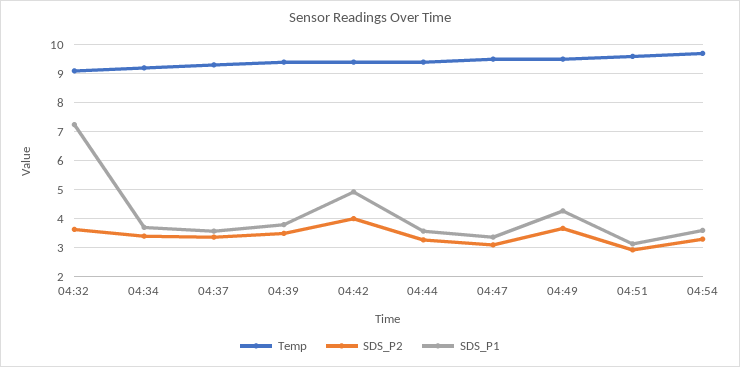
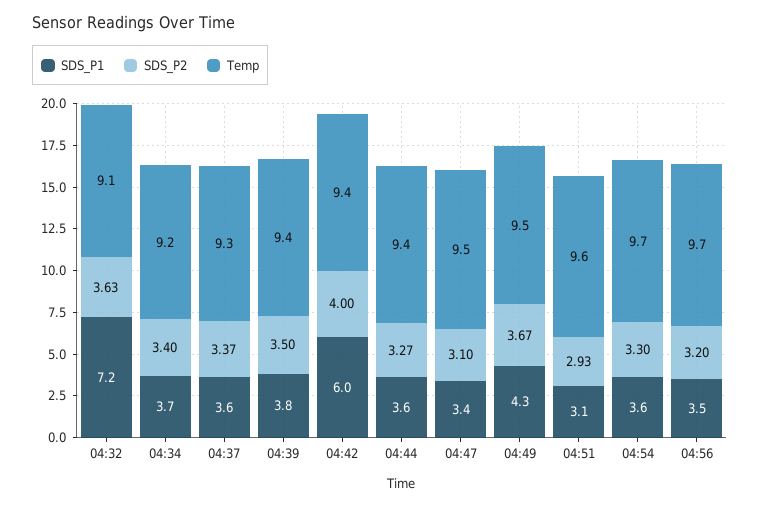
SDS_P1, 04:42: 5 -> 6
SDS_P1, 04:56: none -> 3.5
SDS_P2, 04:56: none -> 3.2
Temp, 04:56: none -> 9.7

